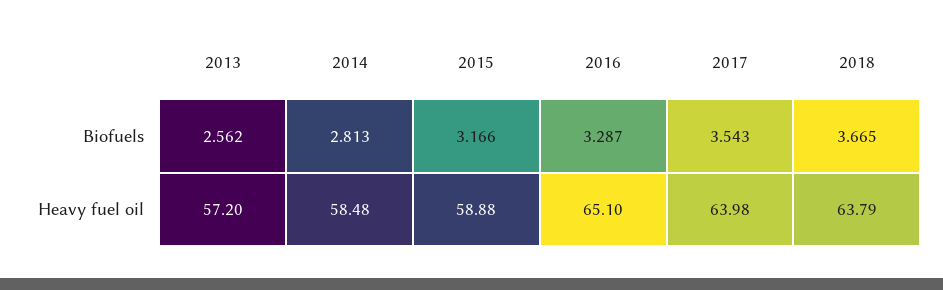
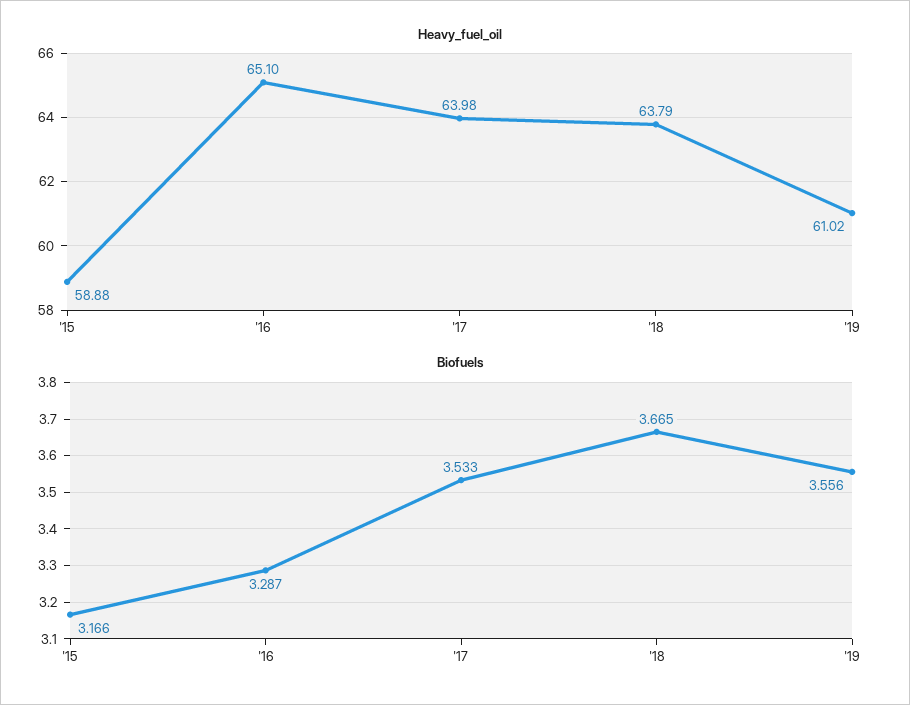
Biofuels, 2013: 2.562 -> none
Biofuels, 2014: 2.813 -> none
Biofuels, 2017: 3.543 -> 3.533
Heavy fuel oil, 2013: 57.2 -> none
Heavy fuel oil, 2014: 58.48 -> none
Heavy fuel oil, '19: none -> 61.02
Biofuels, '19: none -> 3.556

